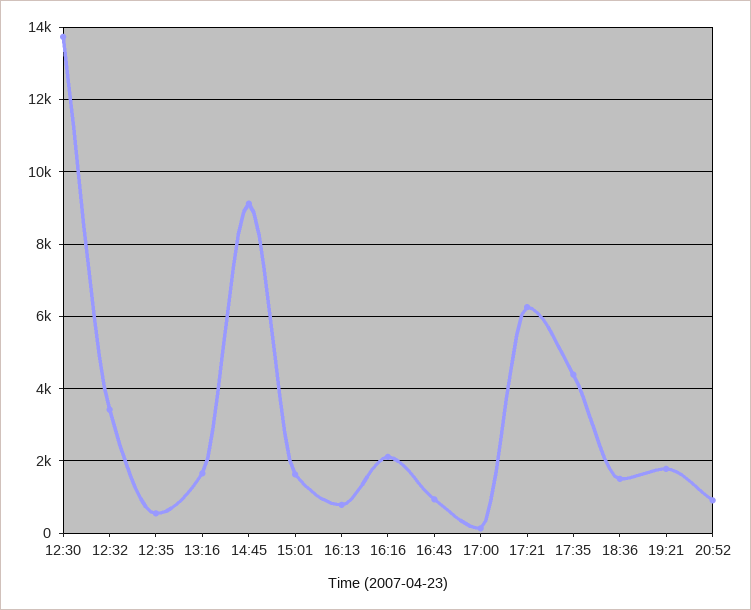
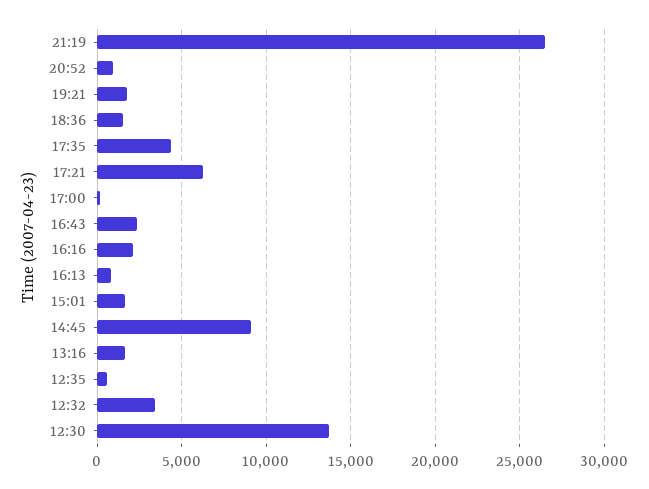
16:43: 1000 -> 2500
21:19: none -> 26500

